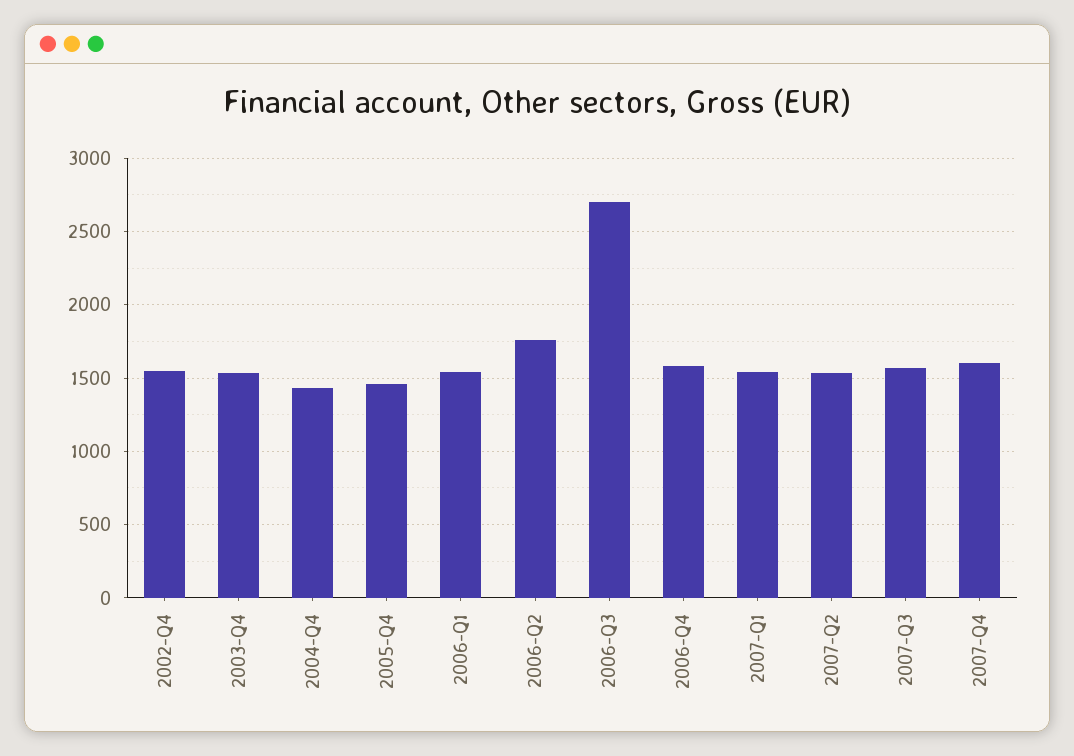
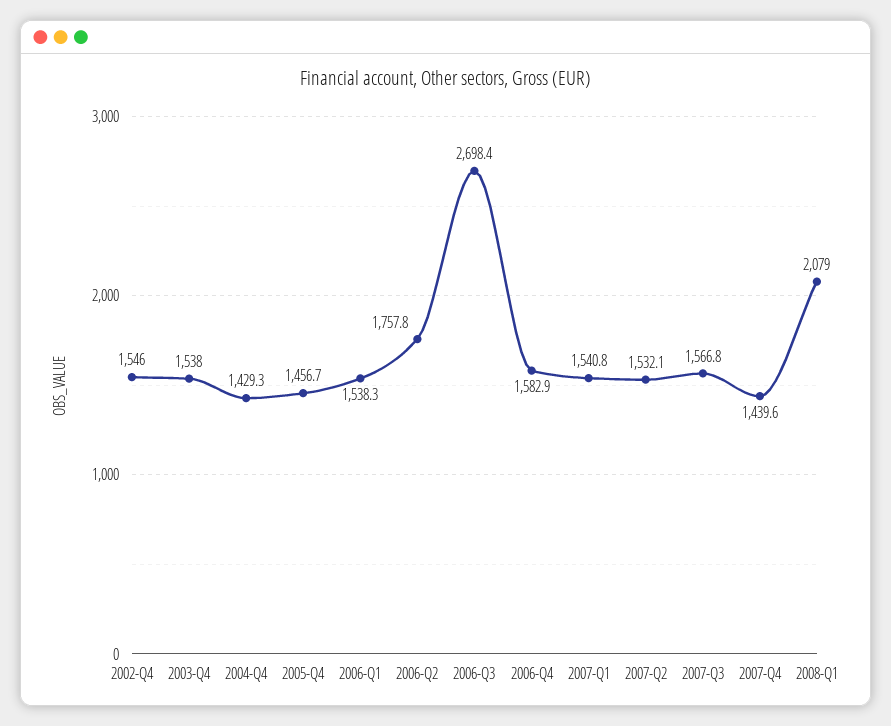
2007-Q4: 1600 -> 1439.6
2008-Q1: none -> 2079

